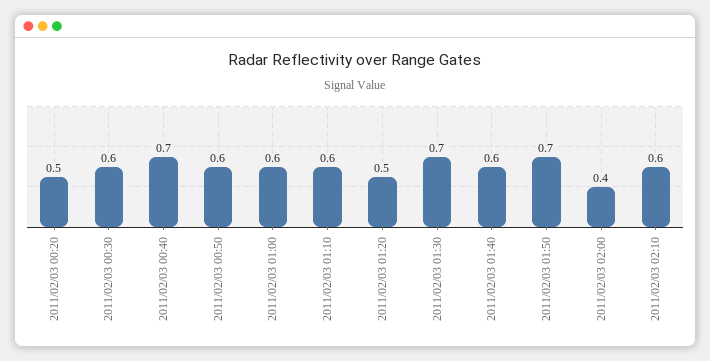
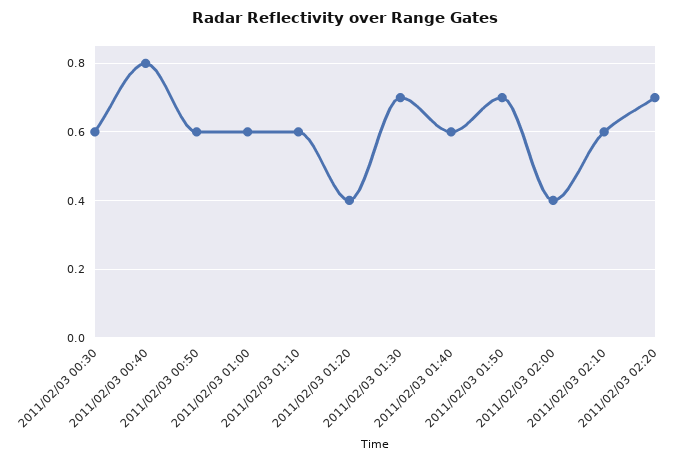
2011/02/03 00:20: 0.5 -> none
2011/02/03 00:40: 0.7 -> 0.8
2011/02/03 01:20: 0.5 -> 0.4
2011/02/03 02:20: none -> 0.7

